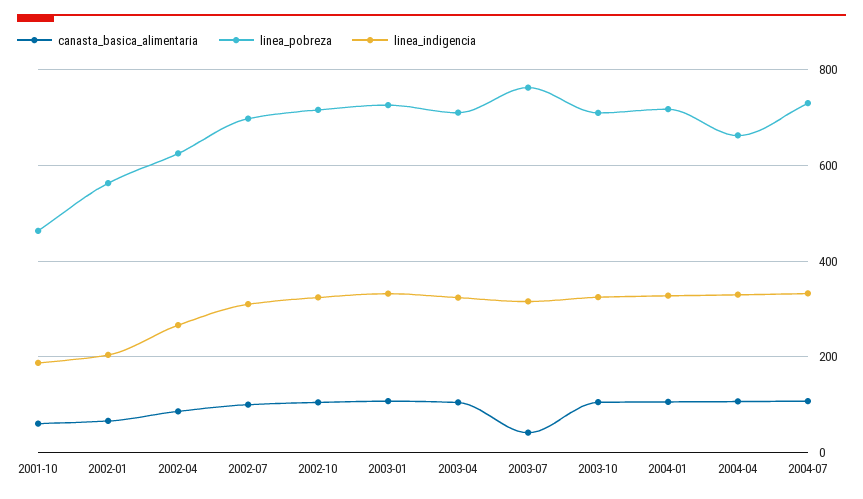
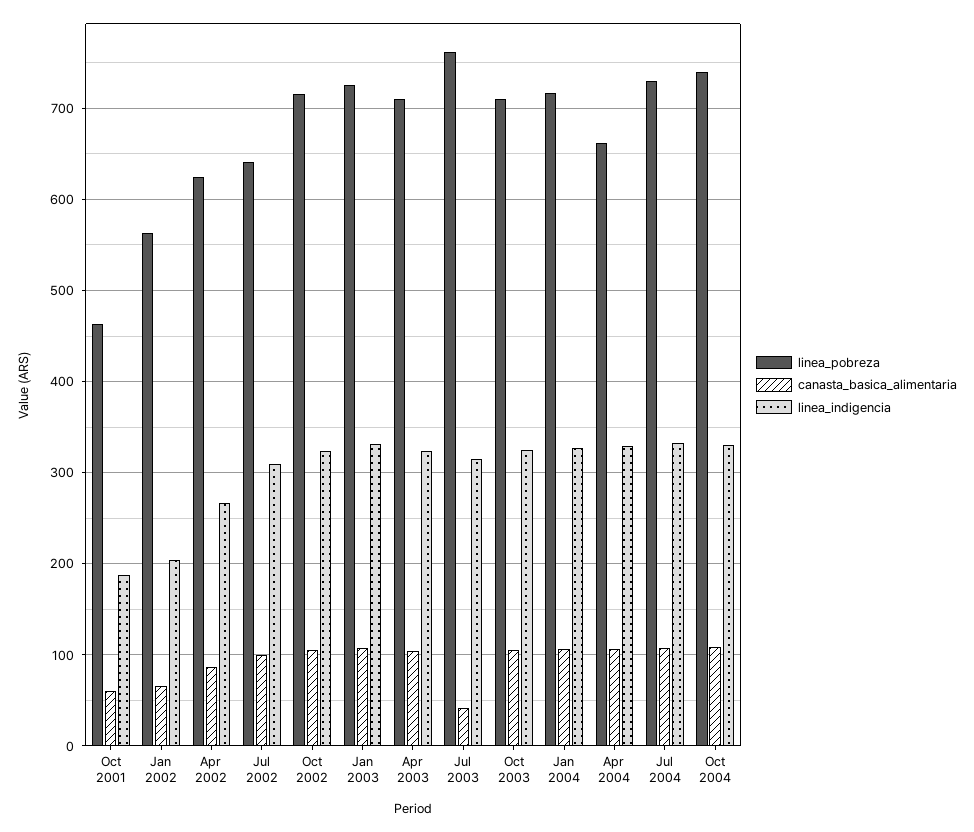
linea_pobreza, 2002-07: 700 -> 640
linea_pobreza, Oct 2004: none -> 740
canasta_basica_alimentaria, Oct 2004: none -> 110
linea_indigencia, Oct 2004: none -> 330

